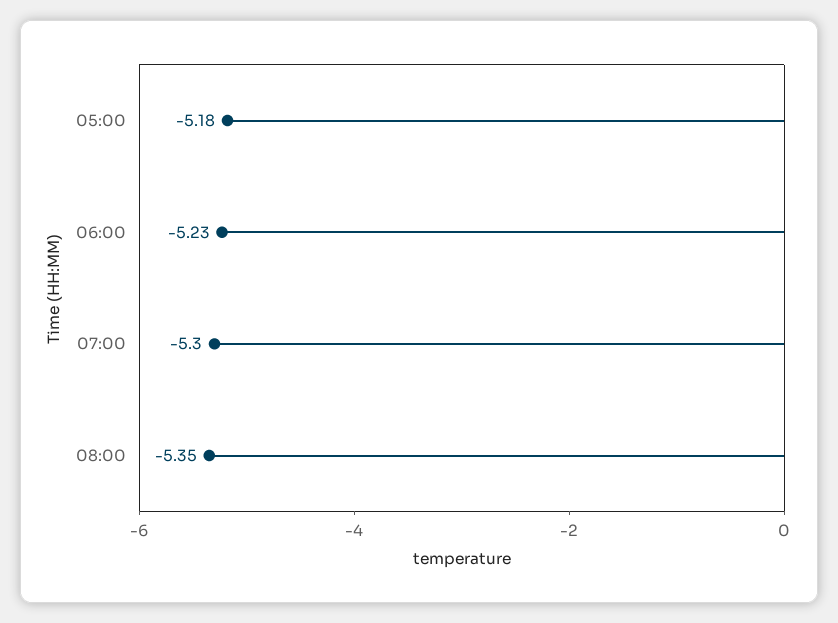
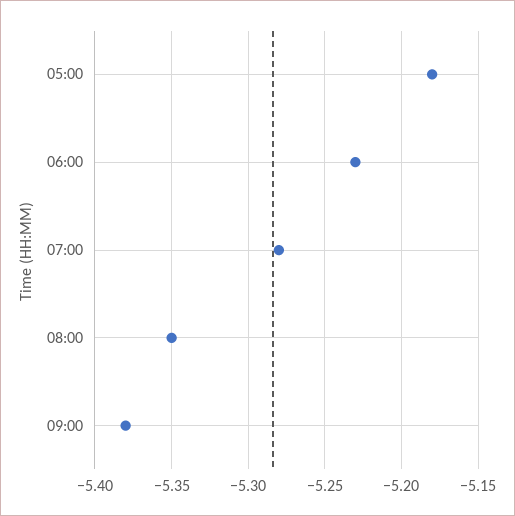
07:00: -5.3 -> -5.28
09:00: none -> -5.38

